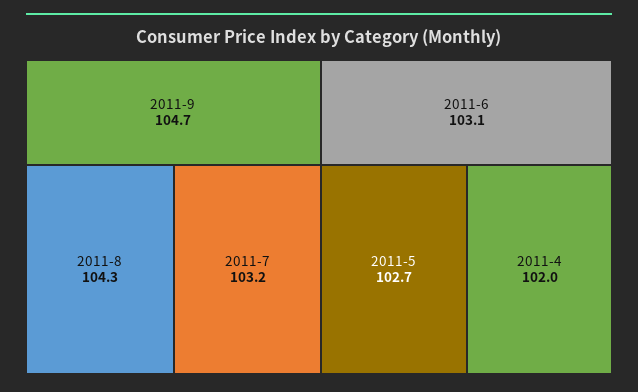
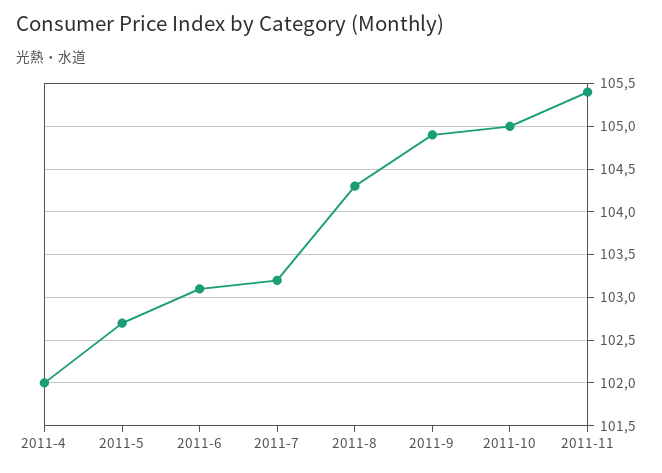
2011-9: 104.7 -> 104.9
2011-10: none -> 105
2011-11: none -> 105.4

